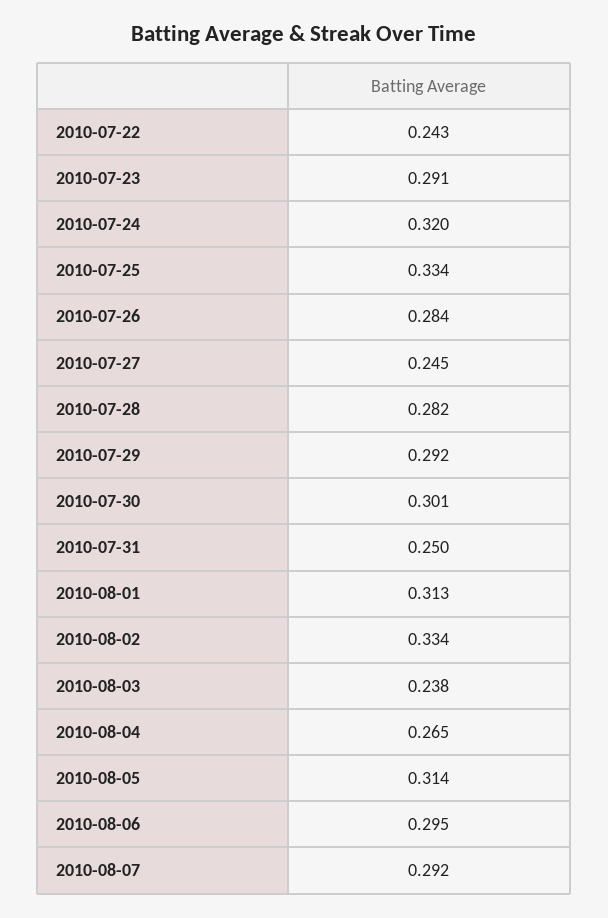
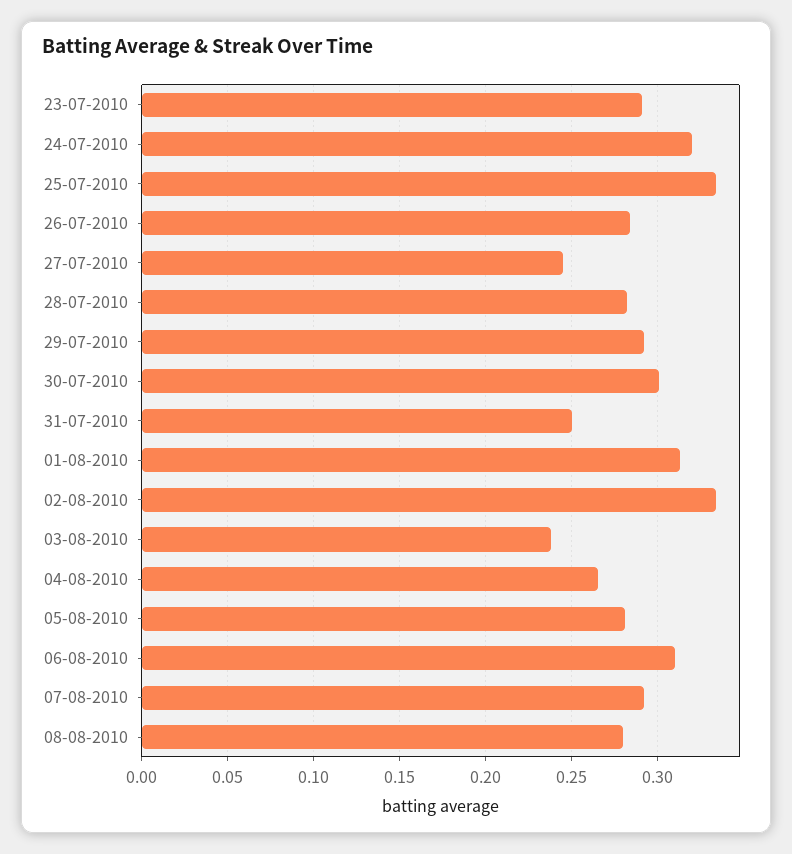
2010-07-22: 0.243 -> none
2010-08-05: 0.314 -> 0.28
2010-08-06: 0.295 -> 0.31
08-08-2010: none -> 0.28

